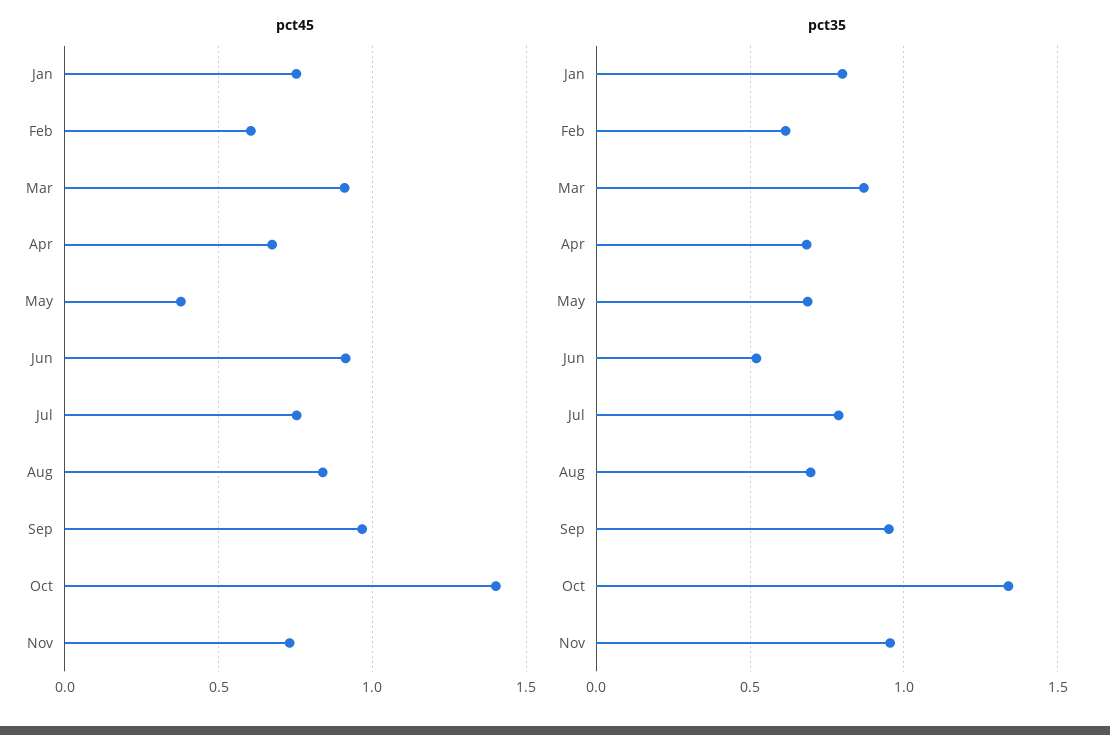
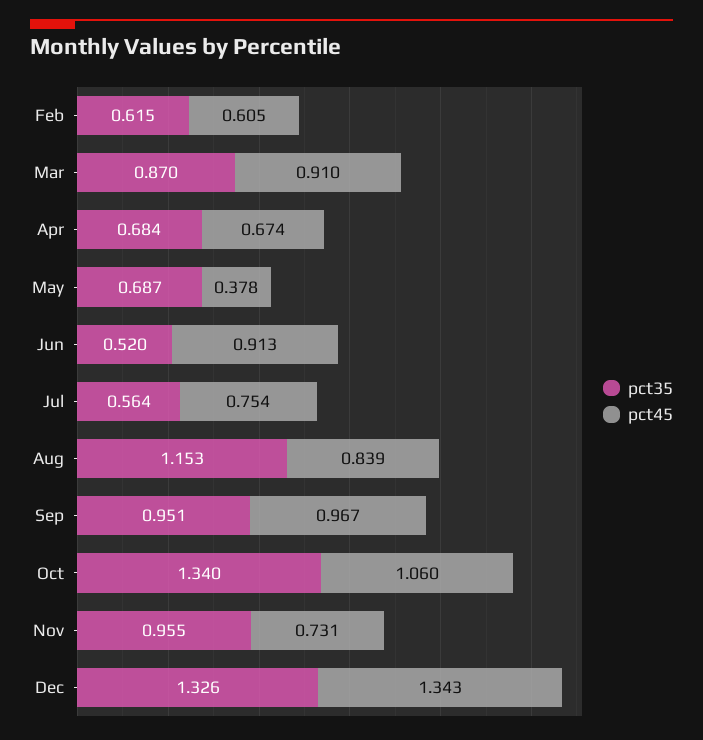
pct45, Jan: 0.75 -> none
pct45, Oct: 1.4 -> 1.06
pct35, Jan: 0.8 -> none
pct35, Jul: 0.8 -> 0.564
pct35, Aug: 0.7 -> 1.153
pct35, Dec: none -> 1.326
pct45, Dec: none -> 1.343

